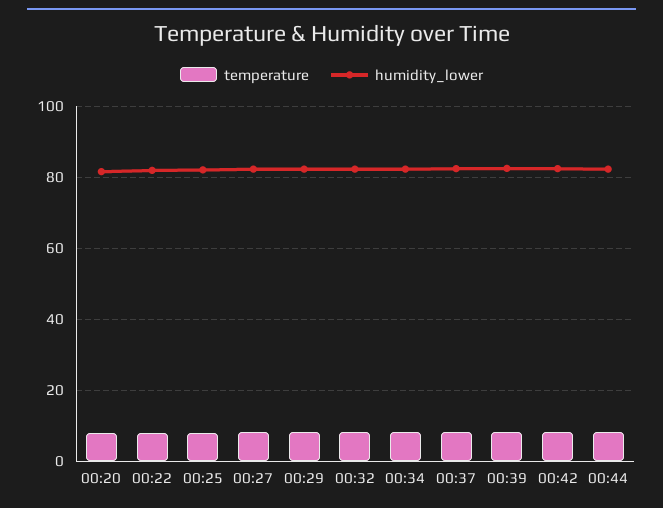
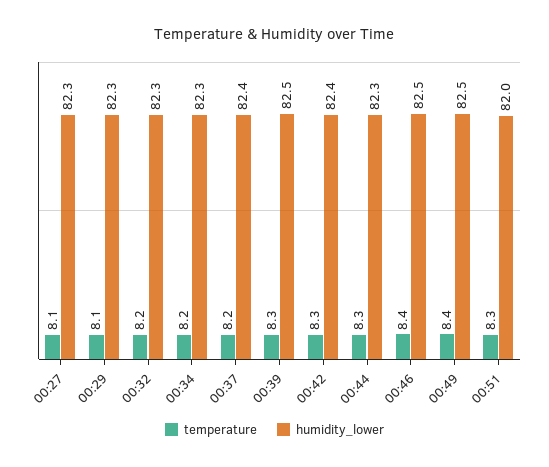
temperature, 00:20: 8 -> none
humidity_lower, 00:20: 82 -> none
temperature, 00:22: 8 -> none
humidity_lower, 00:22: 82 -> none
temperature, 00:25: 8 -> none
humidity_lower, 00:25: 82 -> none
temperature, 00:46: none -> 8.4
humidity_lower, 00:46: none -> 82.5
temperature, 00:49: none -> 8.4
humidity_lower, 00:49: none -> 82.5
temperature, 00:51: none -> 8.3
humidity_lower, 00:51: none -> 82

